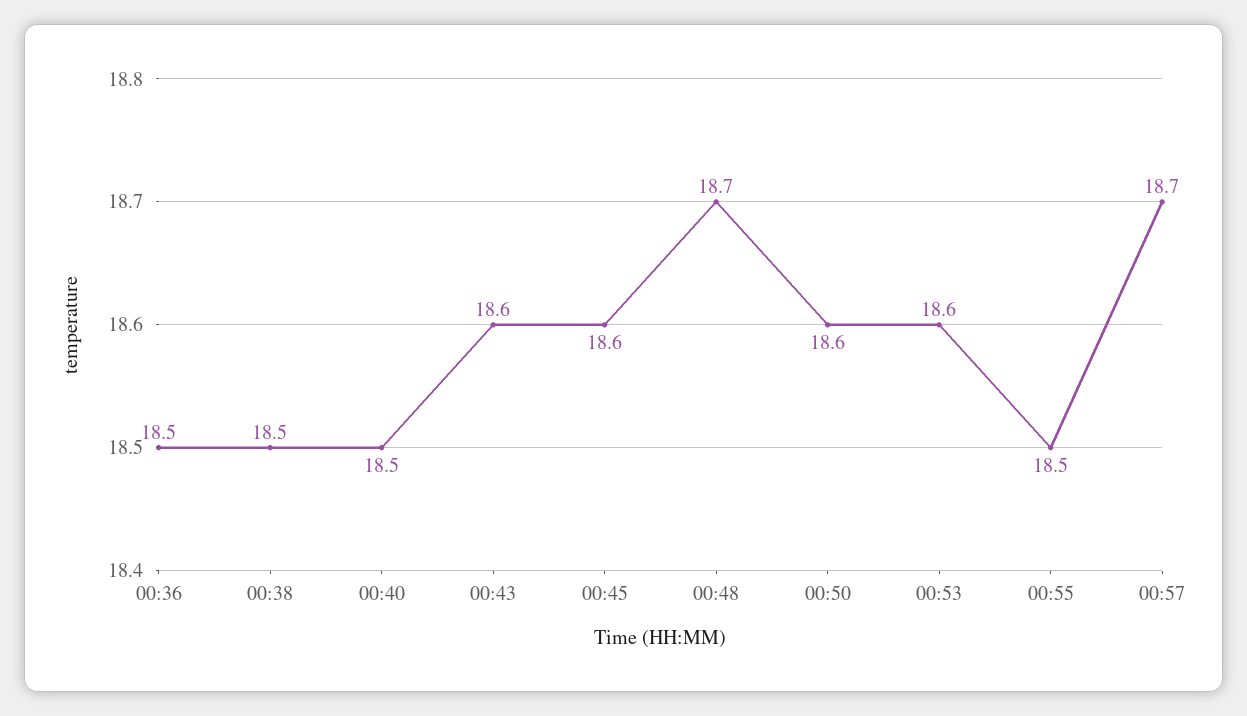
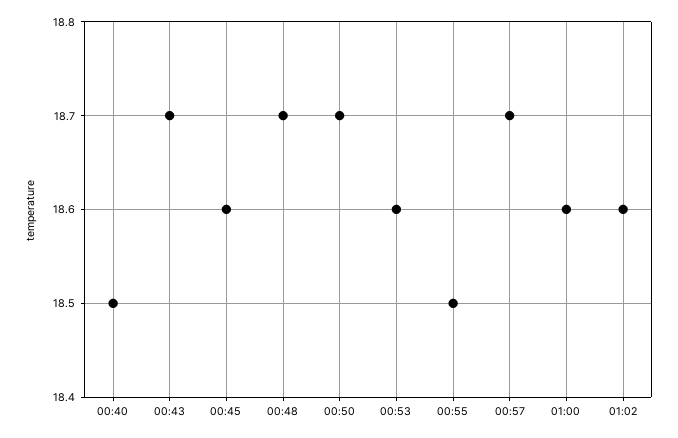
00:36: 18.5 -> none
00:38: 18.5 -> none
00:43: 18.6 -> 18.7
00:50: 18.6 -> 18.7
01:00: none -> 18.6
01:02: none -> 18.6

